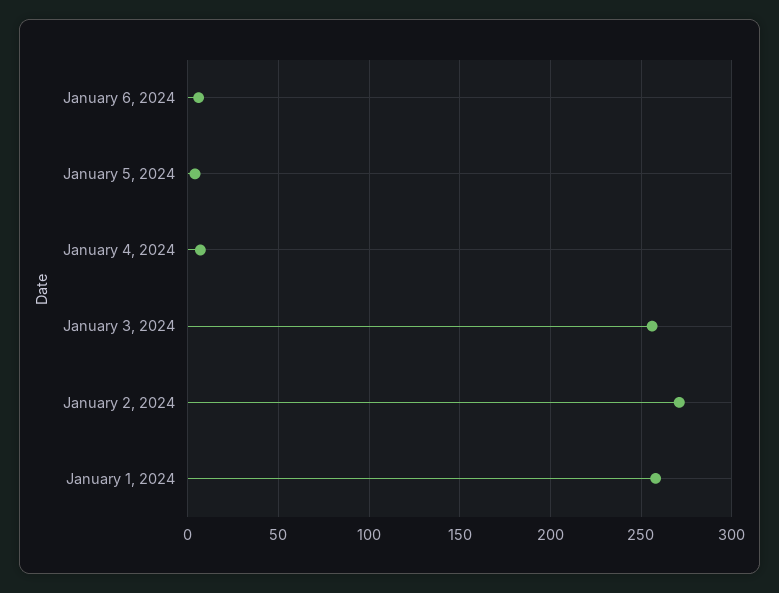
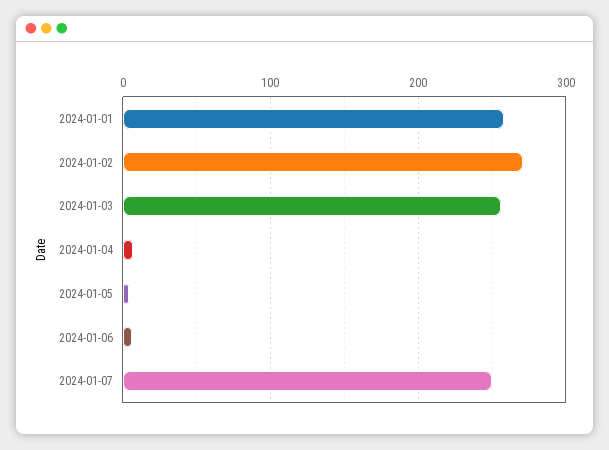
2024-01-07: none -> 250

